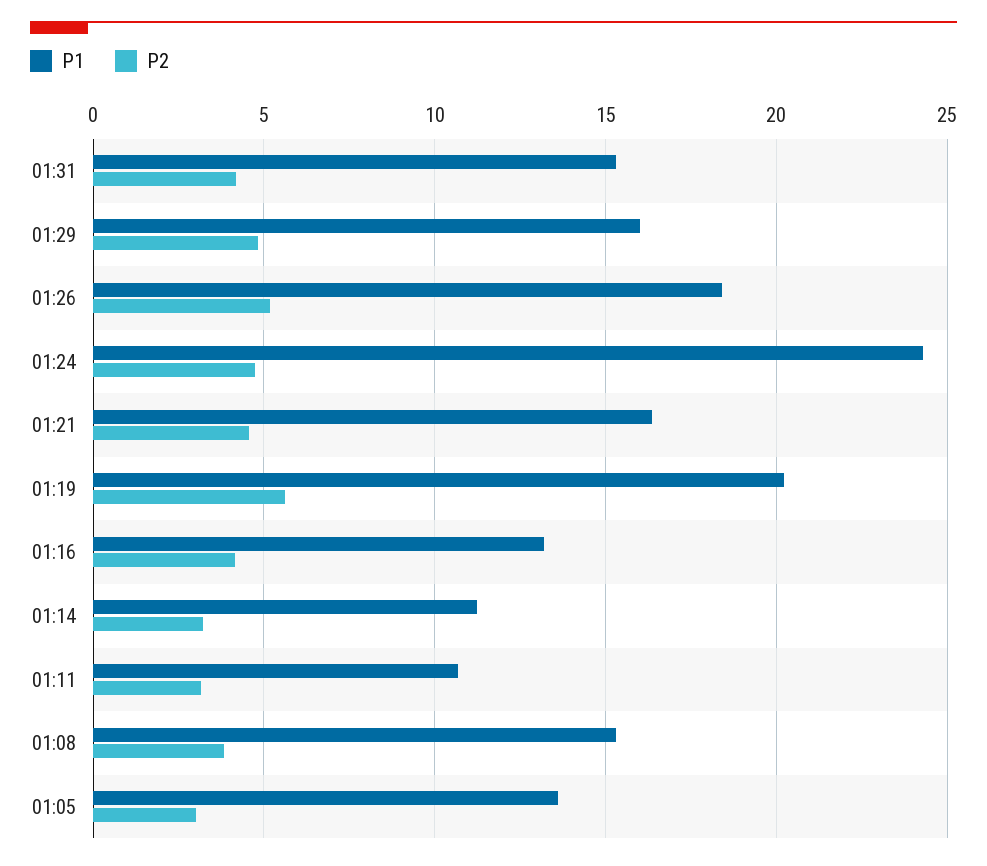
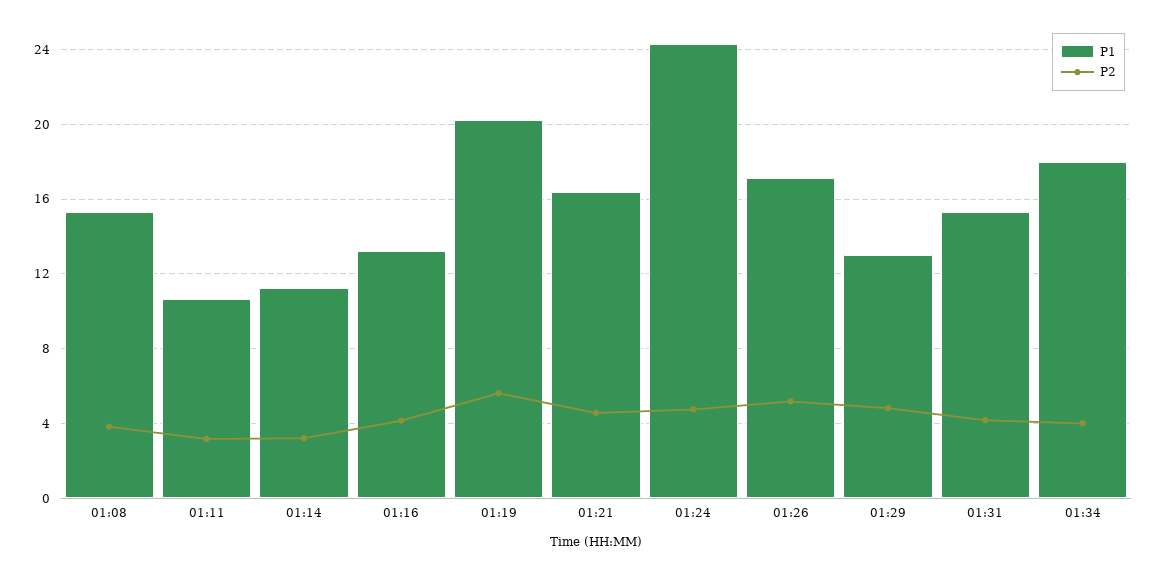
P1, 01:29: 16 -> 13
P1, 01:26: 18.5 -> 17
P1, 01:05: 13.5 -> none
P2, 01:05: 3 -> none
P1, 01:34: none -> 18
P2, 01:34: none -> 4

